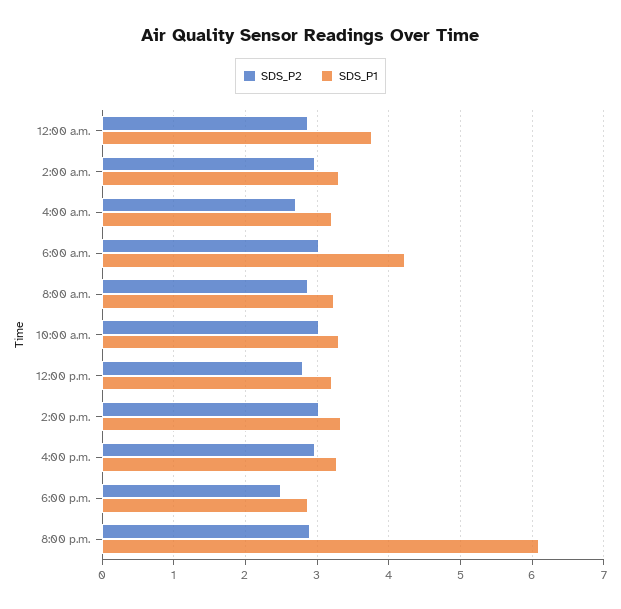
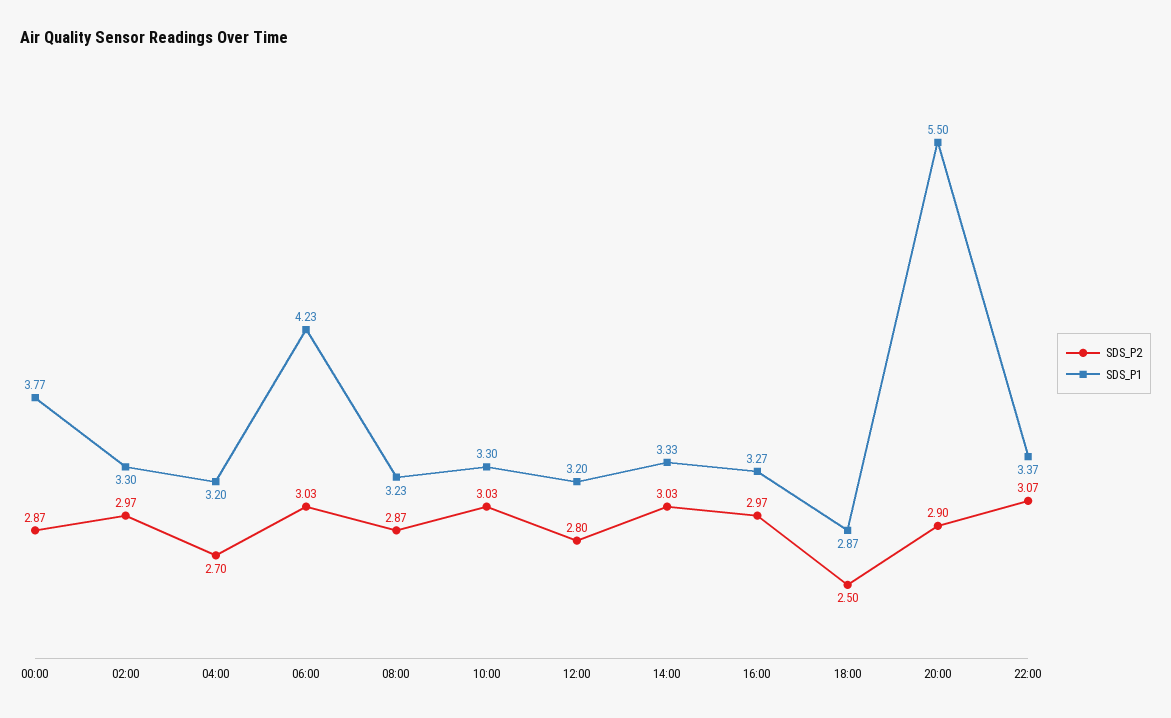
SDS_P1, 8:00 p.m.: 6.1 -> 5.5
SDS_P2, 22:00: none -> 3.07
SDS_P1, 22:00: none -> 3.37

